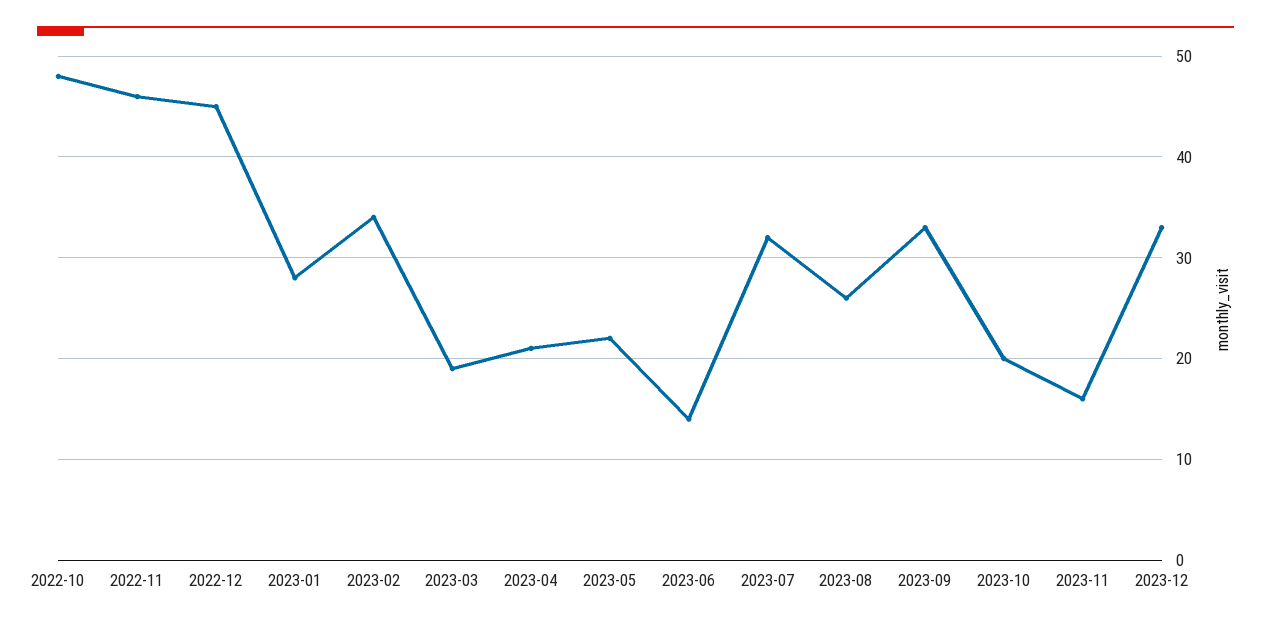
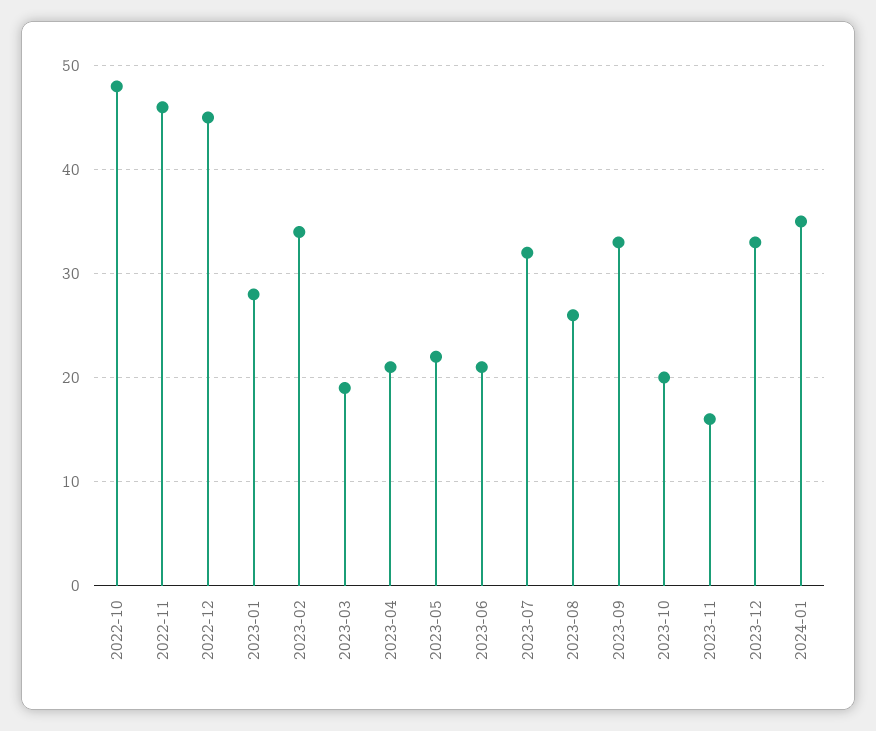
2023-06: 14 -> 21
2024-01: none -> 35

